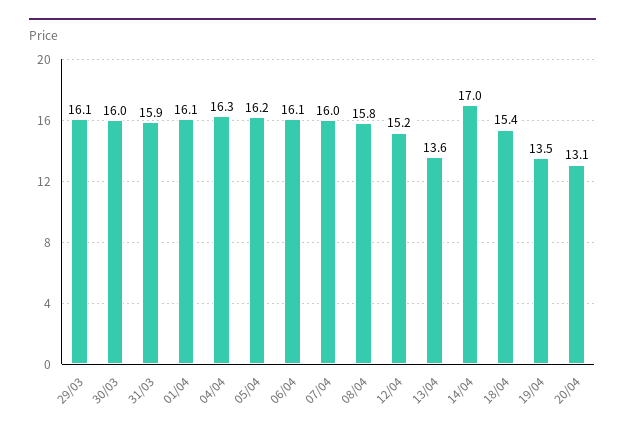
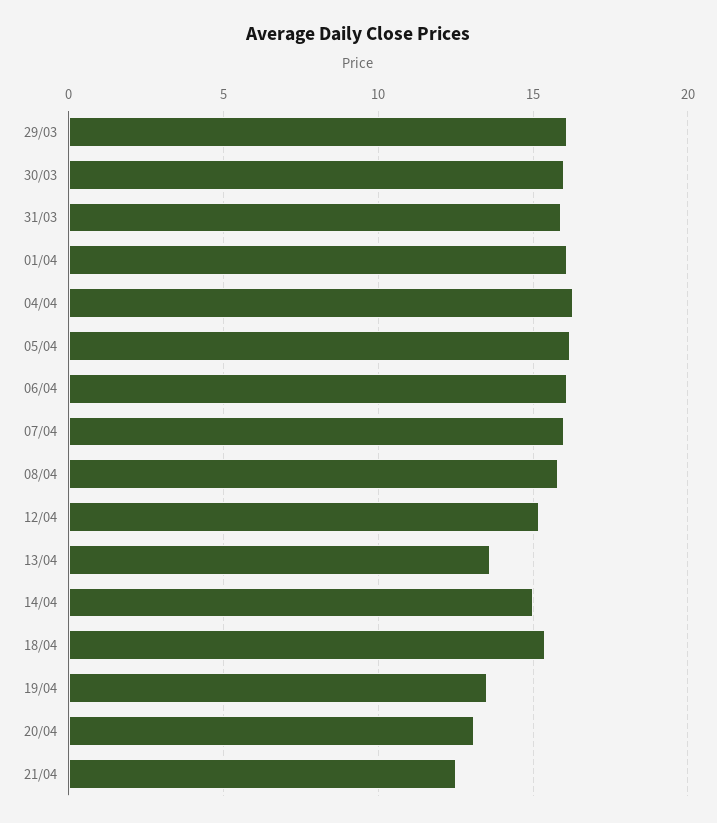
14/04: 17 -> 15
21/04: none -> 12.5

